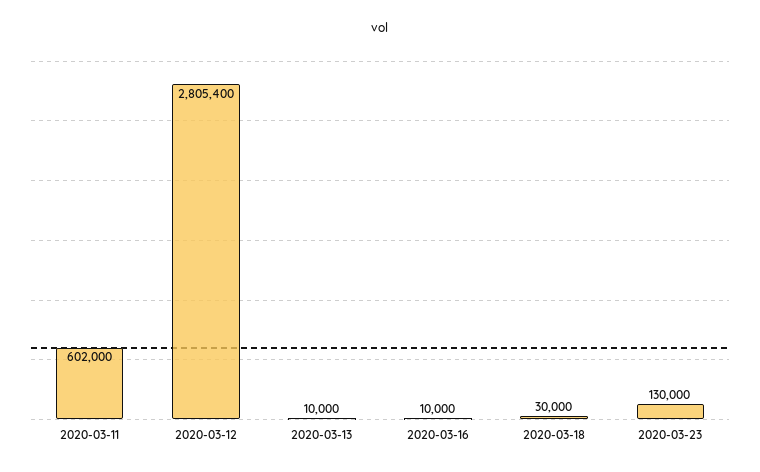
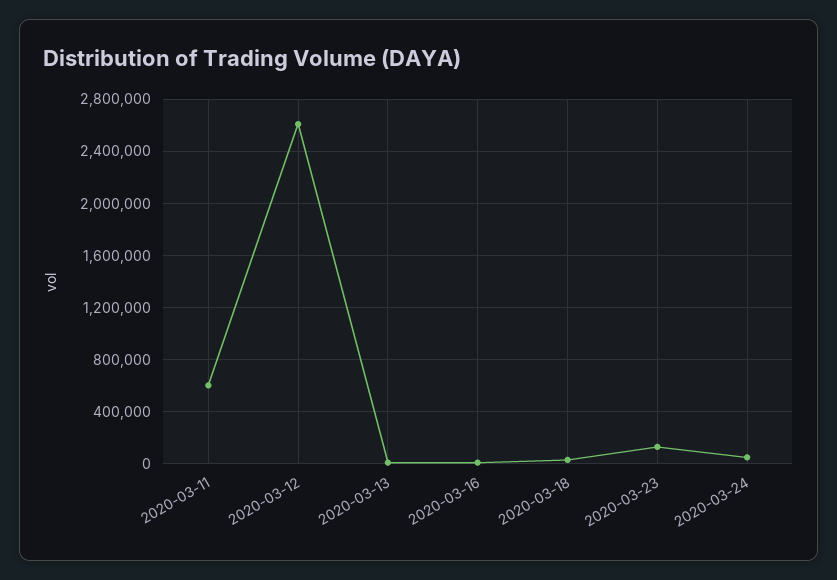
2020-03-12: 2805400 -> 2600000
2020-03-24: none -> 50000

